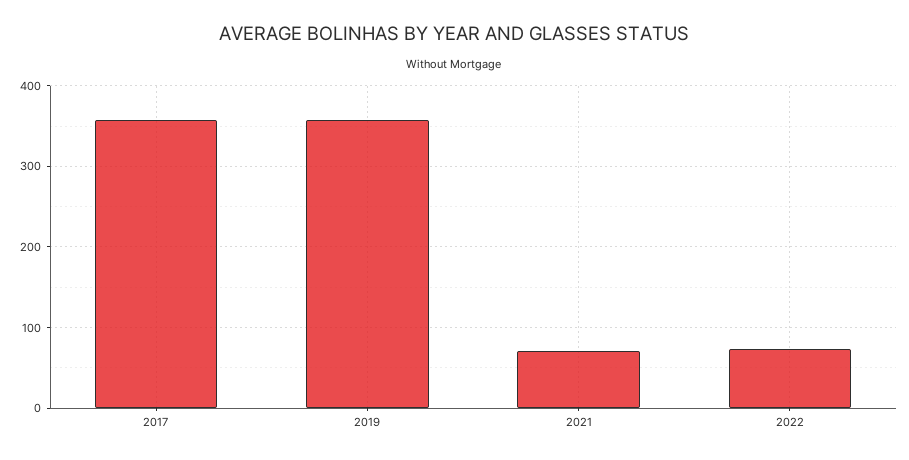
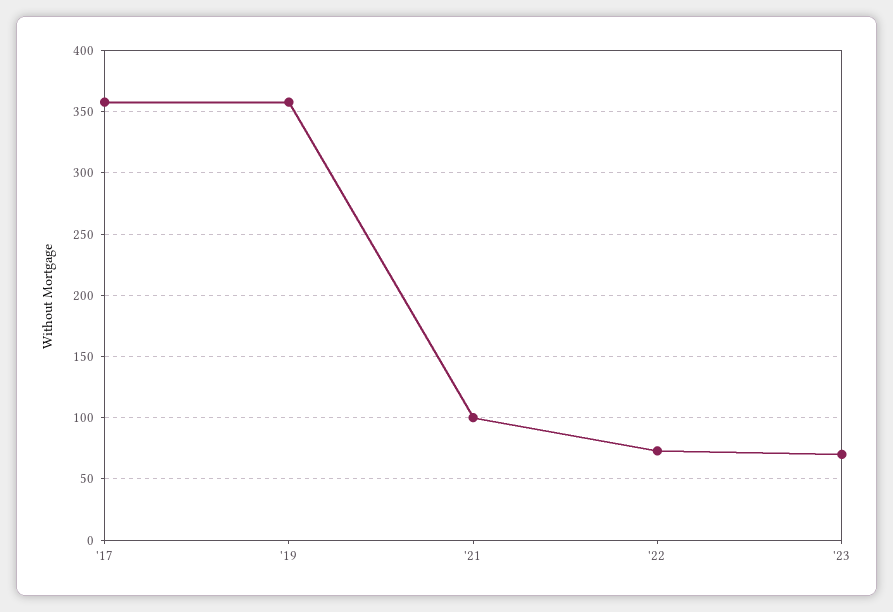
2021: 70 -> 100
'23: none -> 70

